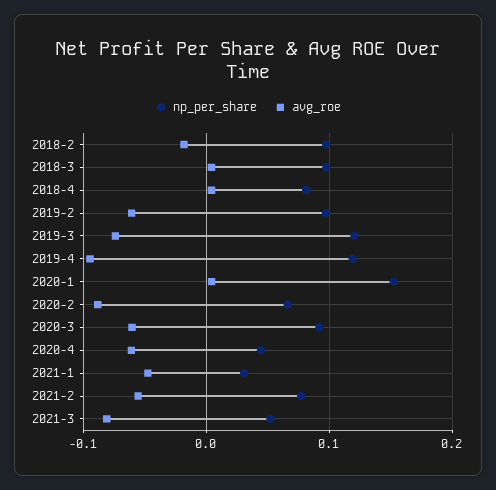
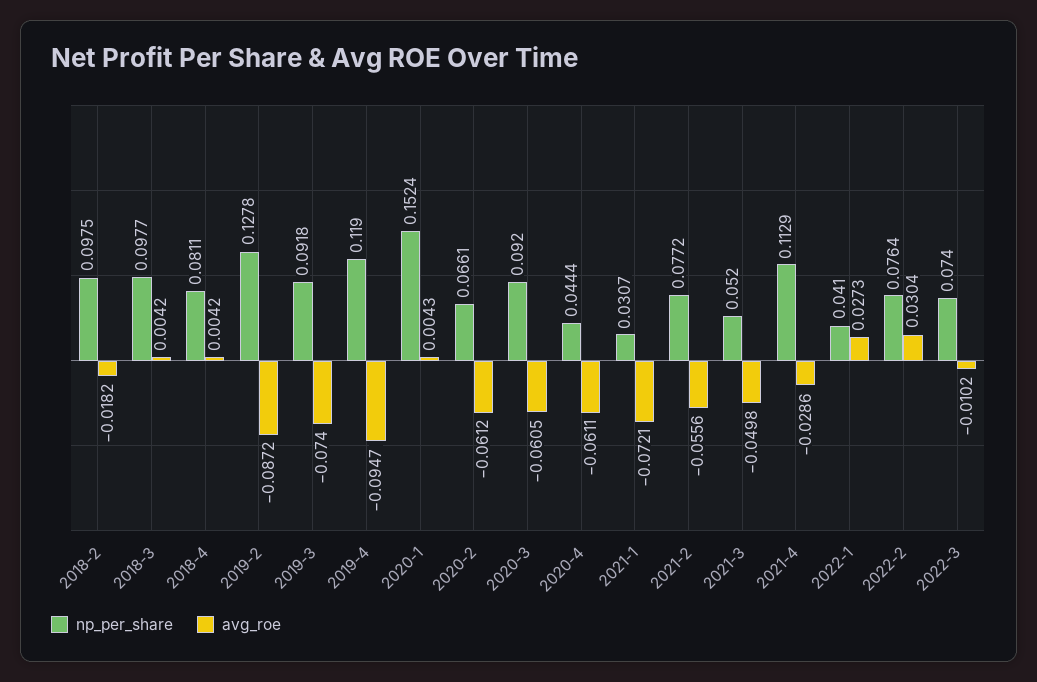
np_per_share, 2019-2: 0.1 -> 0.1278
avg_roe, 2019-2: -0.06 -> -0.0872
np_per_share, 2019-3: 0.12 -> 0.0918
avg_roe, 2020-2: -0.09 -> -0.0612
avg_roe, 2021-1: -0.05 -> -0.0721
avg_roe, 2021-3: -0.08 -> -0.0498
np_per_share, 2021-4: none -> 0.1129
avg_roe, 2021-4: none -> -0.0286
np_per_share, 2022-1: none -> 0.041
avg_roe, 2022-1: none -> 0.0273
np_per_share, 2022-2: none -> 0.0764
avg_roe, 2022-2: none -> 0.0304
np_per_share, 2022-3: none -> 0.074
avg_roe, 2022-3: none -> -0.0102

